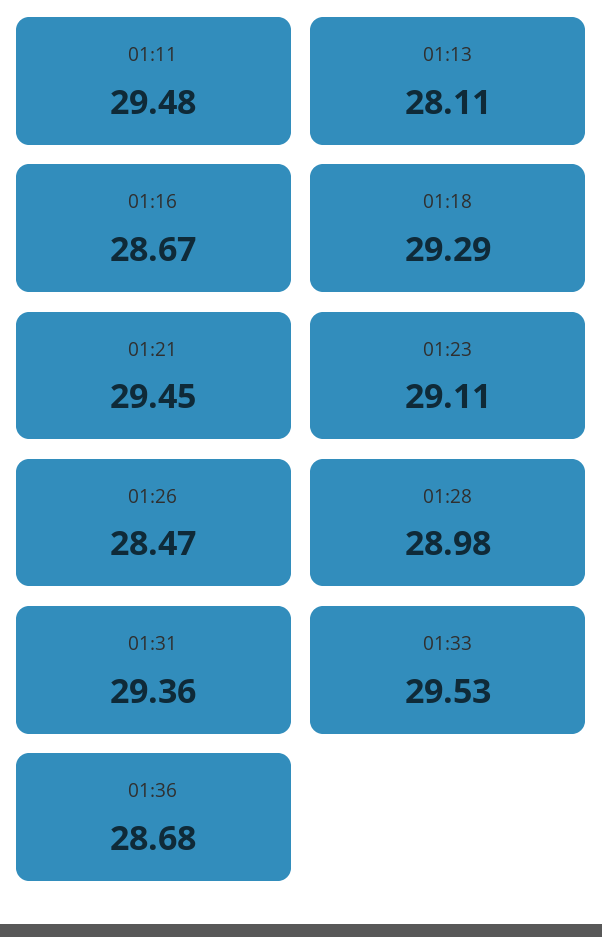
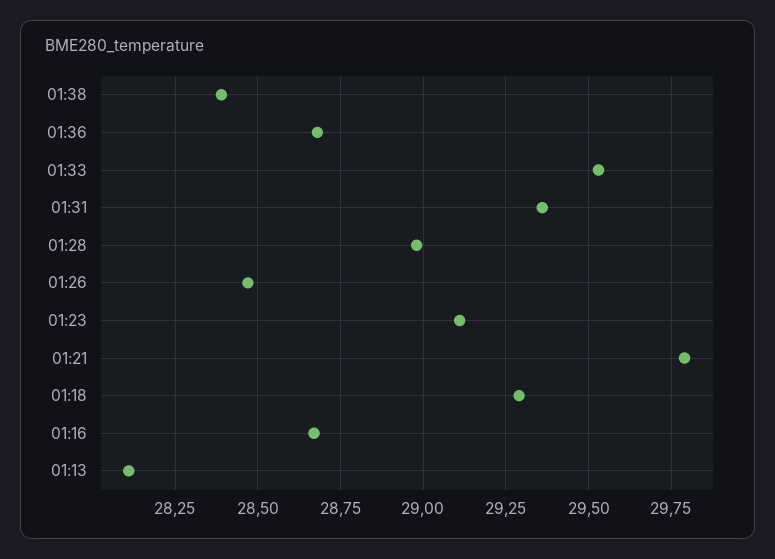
01:11: 29.48 -> none
01:21: 29.45 -> 29.8
01:38: none -> 28.4

